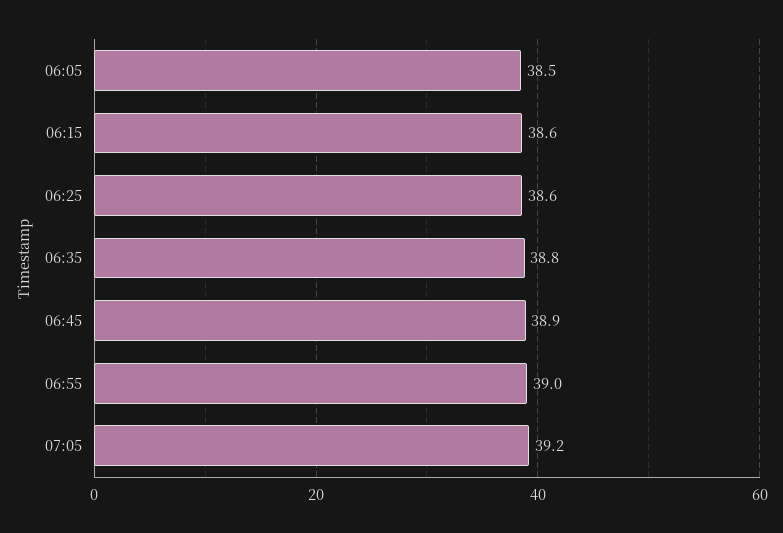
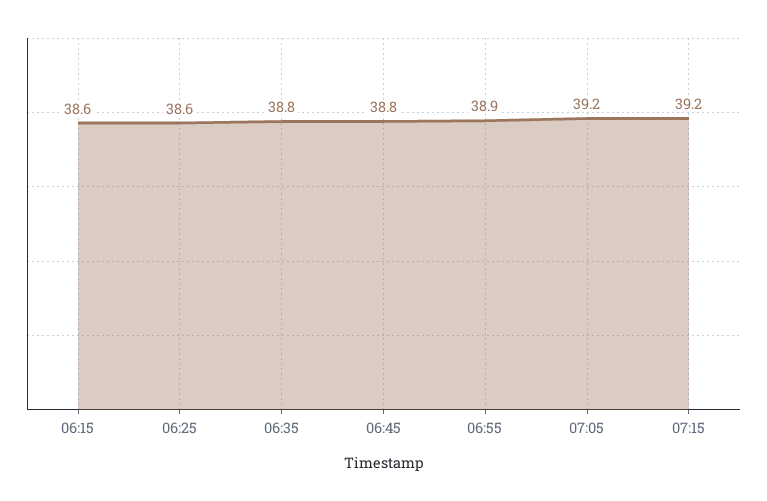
06:05: 38.5 -> none
06:45: 38.9 -> 38.8
06:55: 39 -> 38.9
07:15: none -> 39.2

